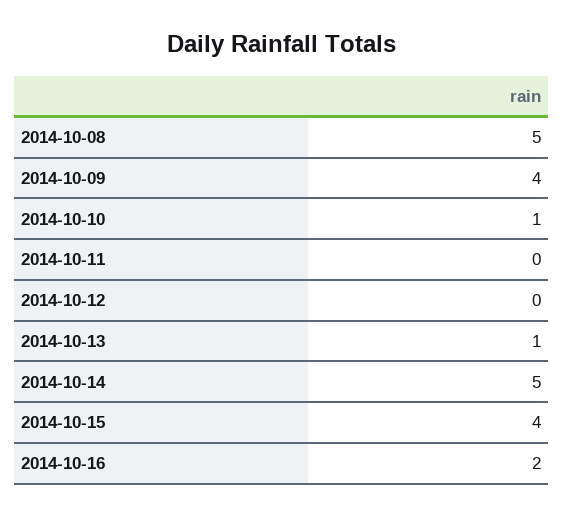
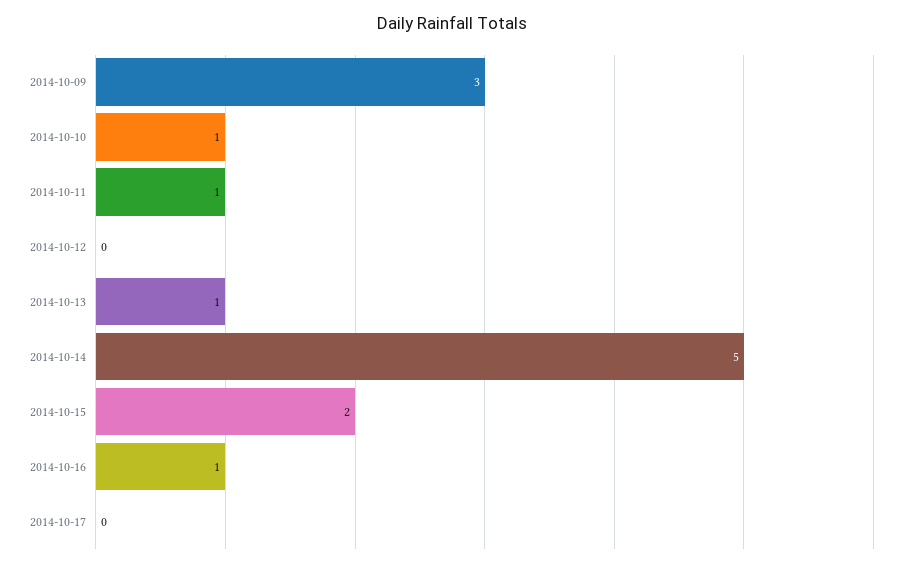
2014-10-08: 5 -> none
2014-10-09: 4 -> 3
2014-10-11: 0 -> 1
2014-10-15: 4 -> 2
2014-10-16: 2 -> 1
2014-10-17: none -> 0

